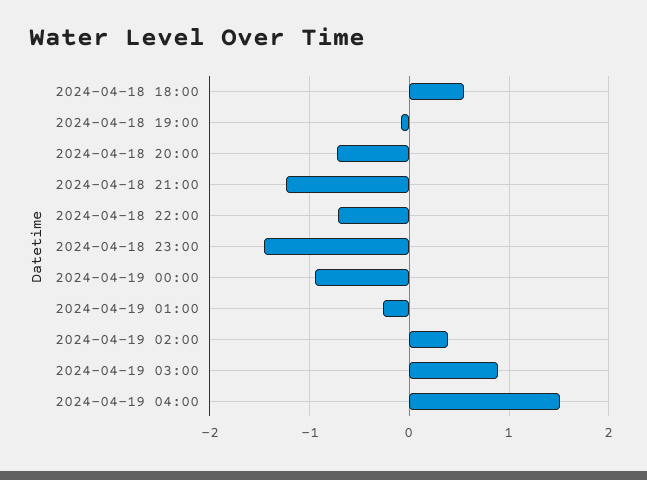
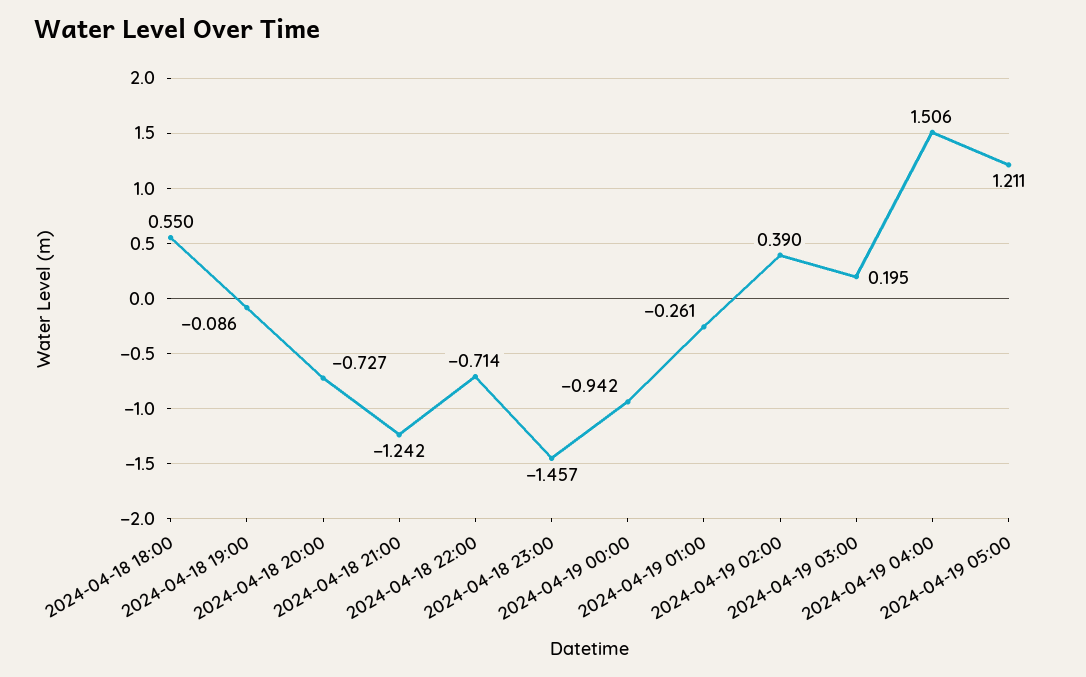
2024-04-19 03:00: 0.9 -> 0.195
2024-04-19 05:00: none -> 1.211

